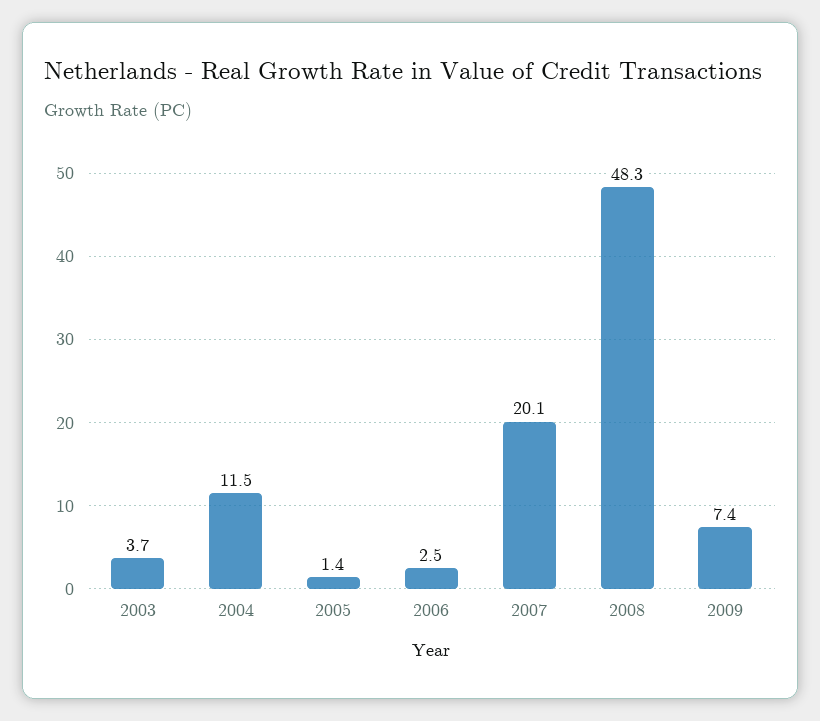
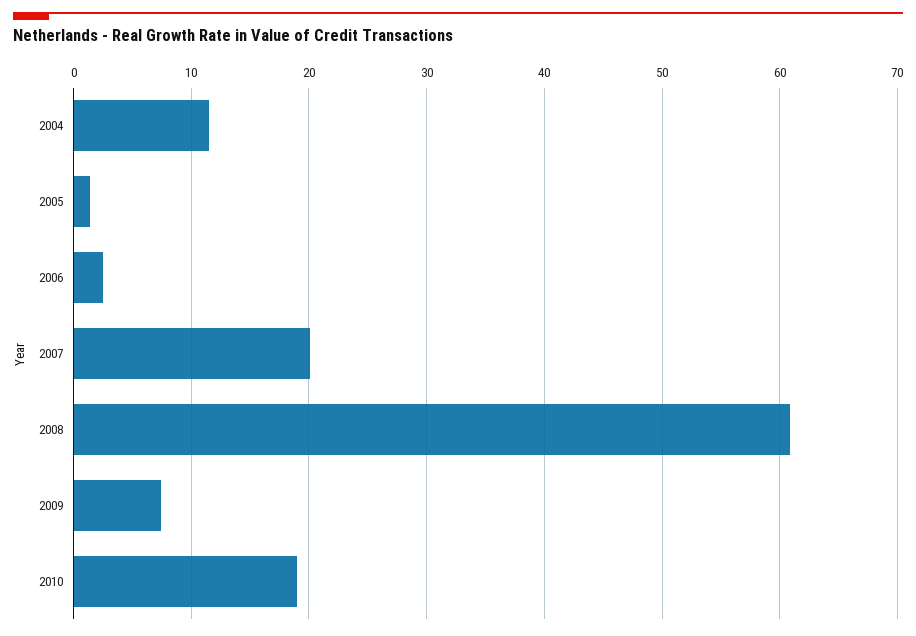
2003: 3.7 -> none
2008: 48.3 -> 61
2010: none -> 19

